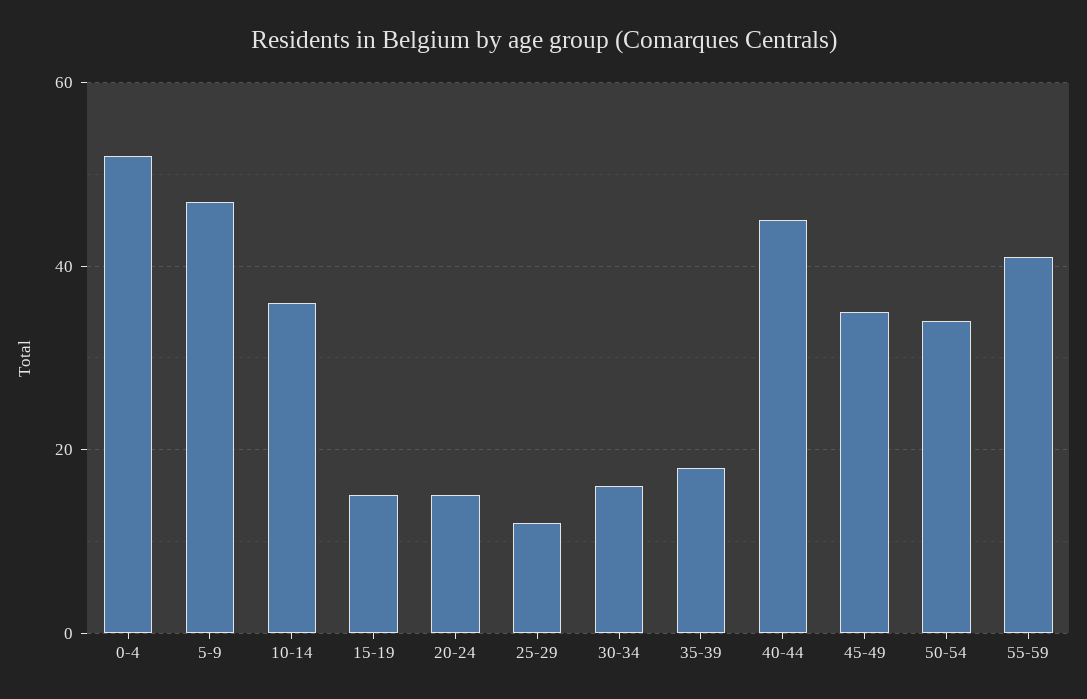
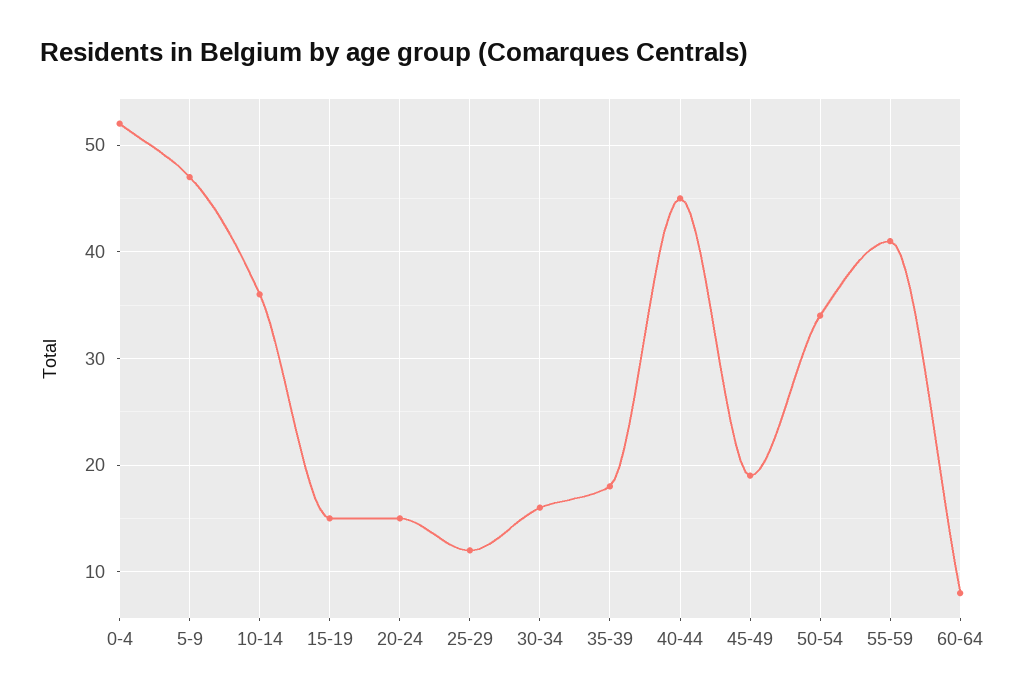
45-49: 35 -> 19
60-64: none -> 8

